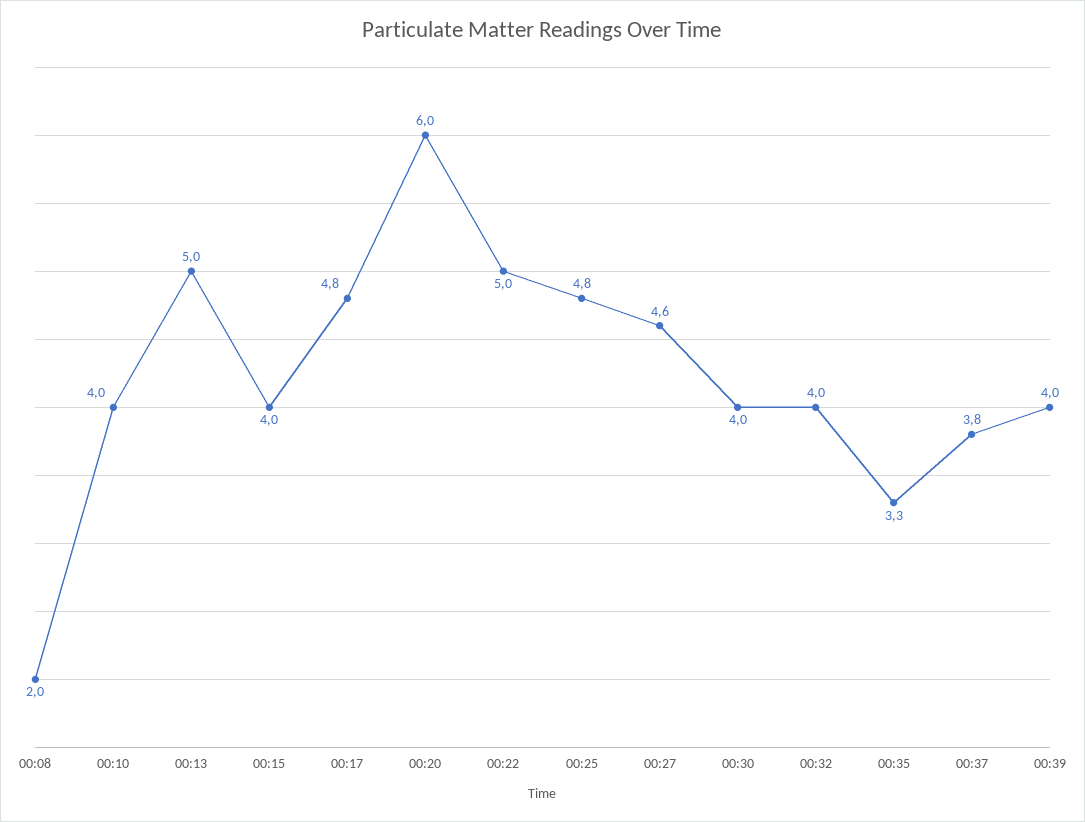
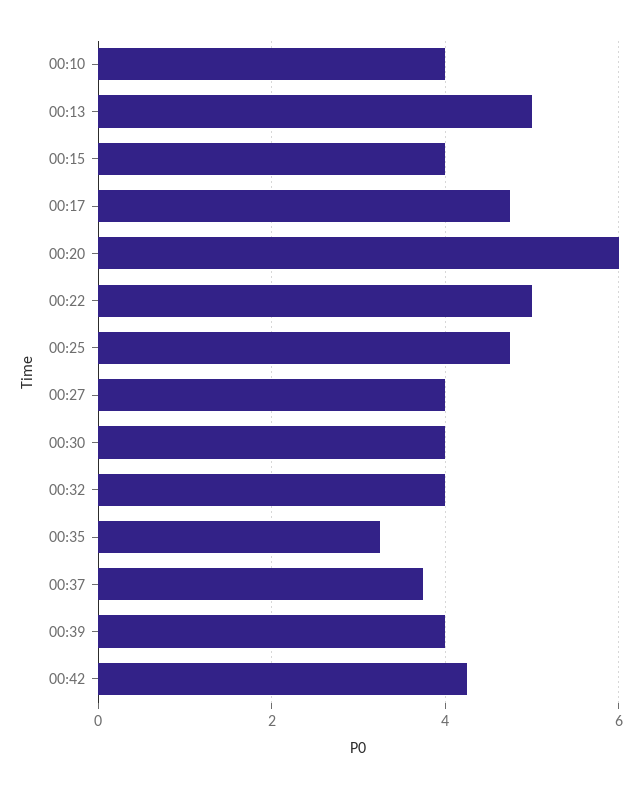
00:08: 2 -> none
00:27: 4.6 -> 4
00:42: none -> 4.2

